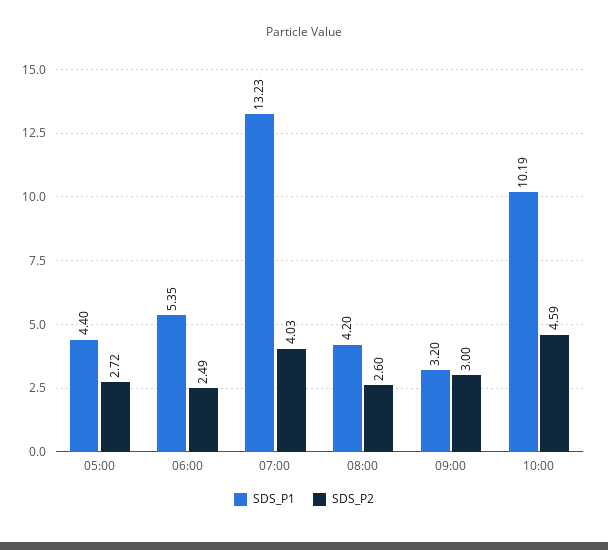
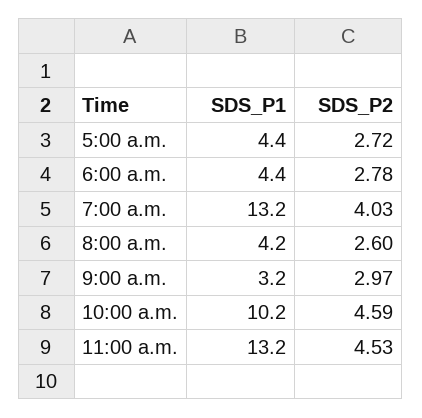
SDS_P1, 06:00: 5.35 -> 4.4
SDS_P2, 06:00: 2.49 -> 2.78
SDS_P2, 09:00: 3 -> 2.97
SDS_P1, 11:00 a.m.: none -> 13.2
SDS_P2, 11:00 a.m.: none -> 4.53

